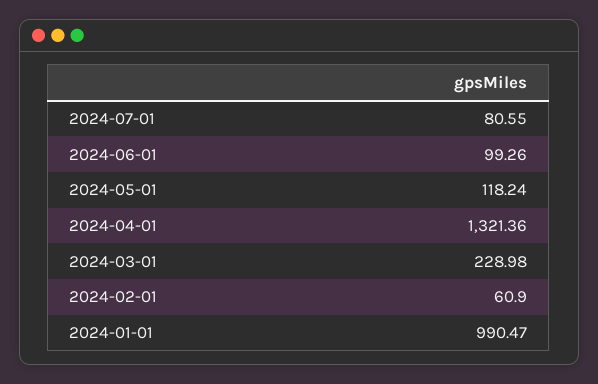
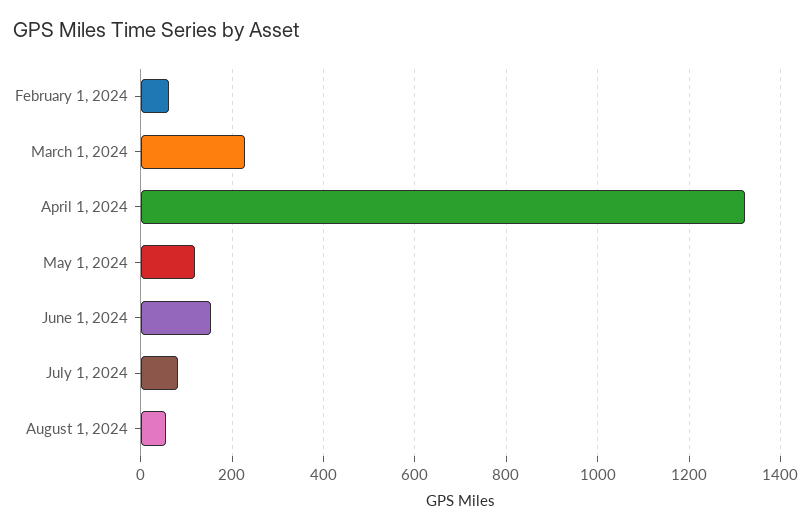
2024-06-01: 99.26 -> 160
2024-01-01: 990.47 -> none
August 1, 2024: none -> 60

